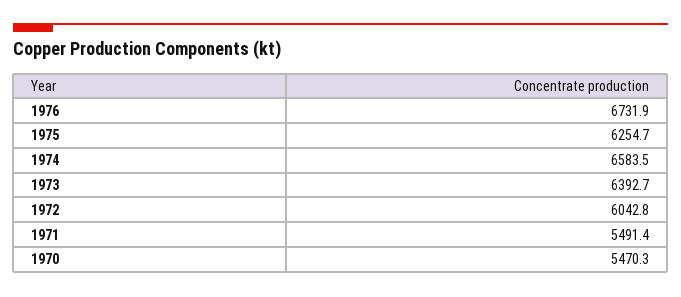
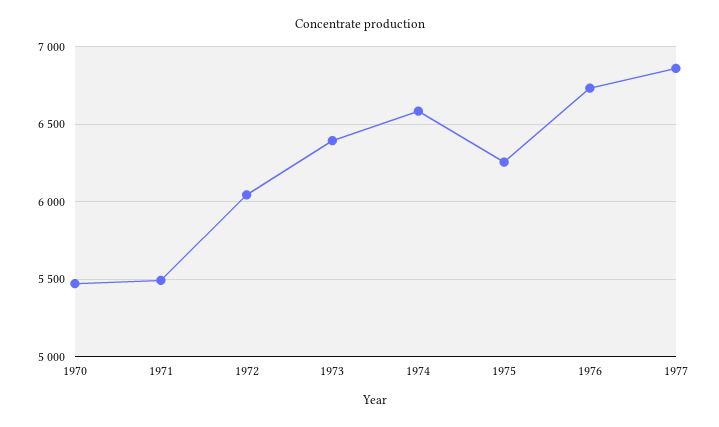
1977: none -> 6850

